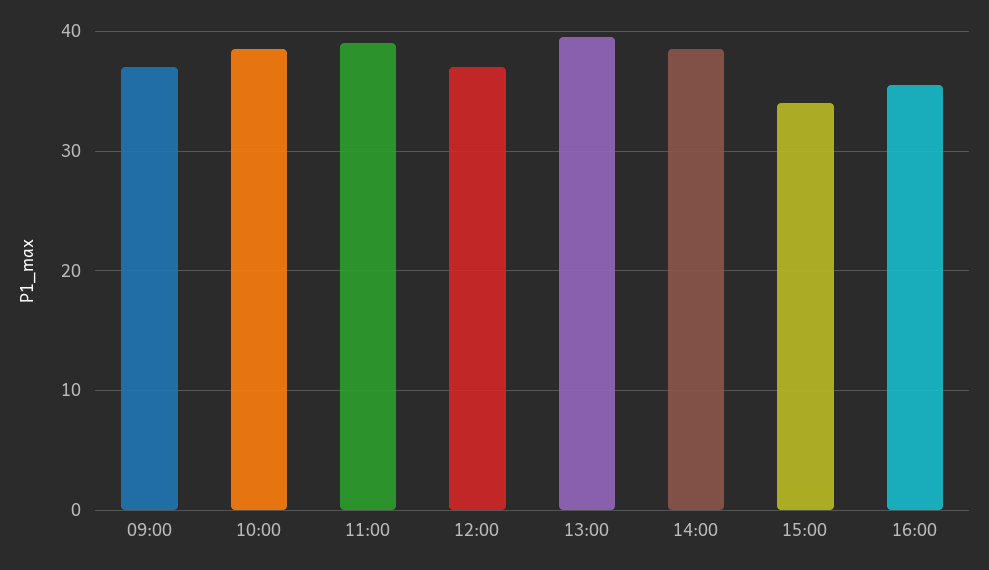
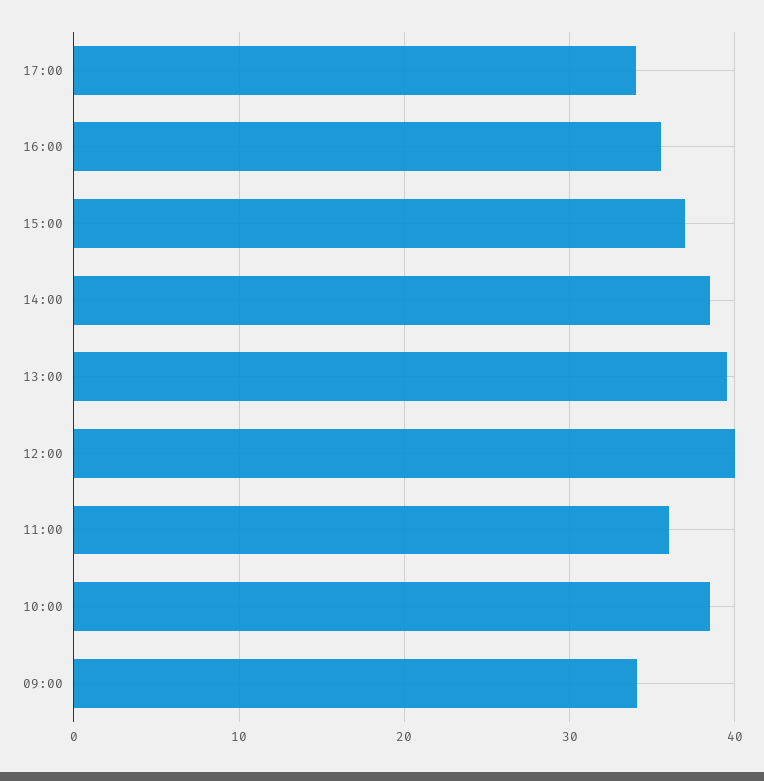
09:00: 37 -> 34
11:00: 39 -> 36
12:00: 37 -> 40
15:00: 34 -> 37
17:00: none -> 34

